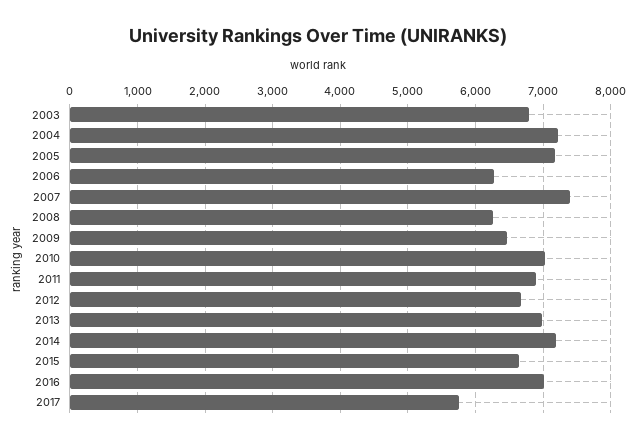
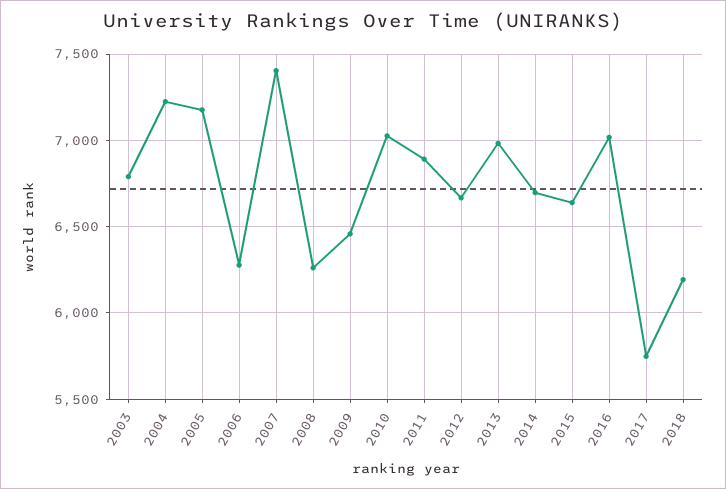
2014: 7200 -> 6700
2018: none -> 6200

